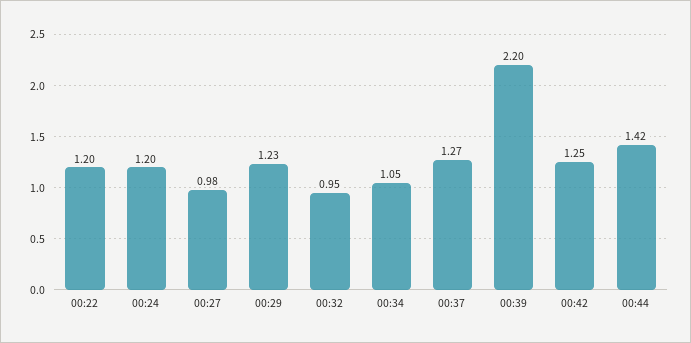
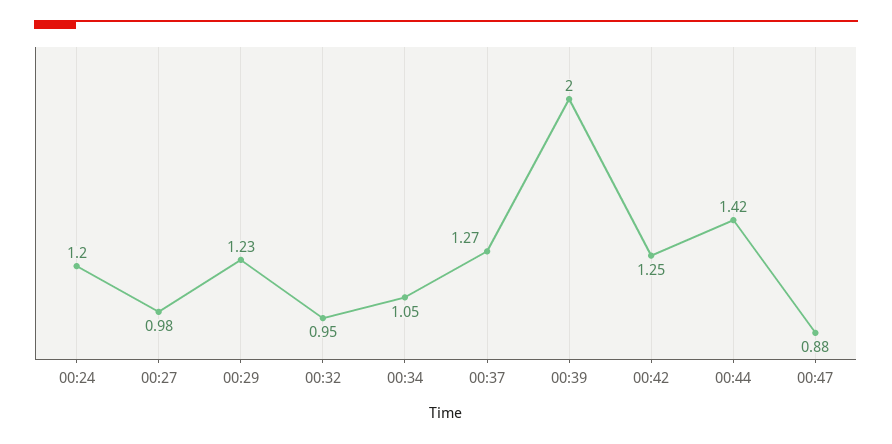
00:22: 1.2 -> none
00:39: 2.2 -> 2
00:47: none -> 0.88

